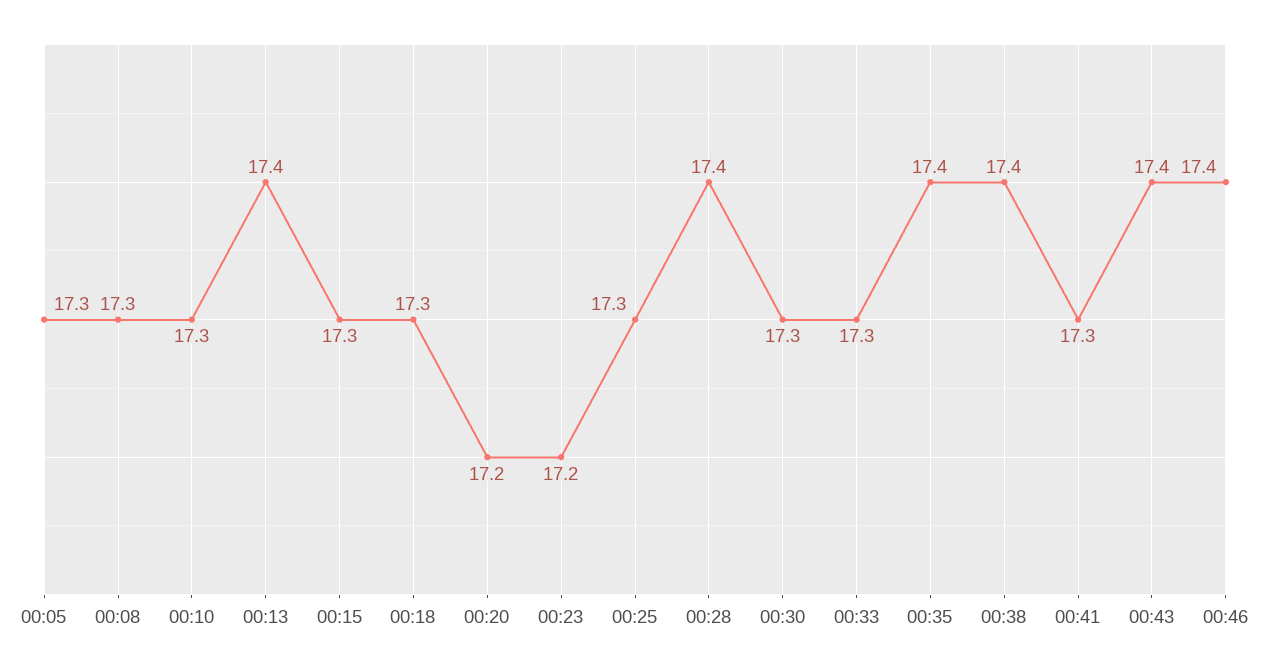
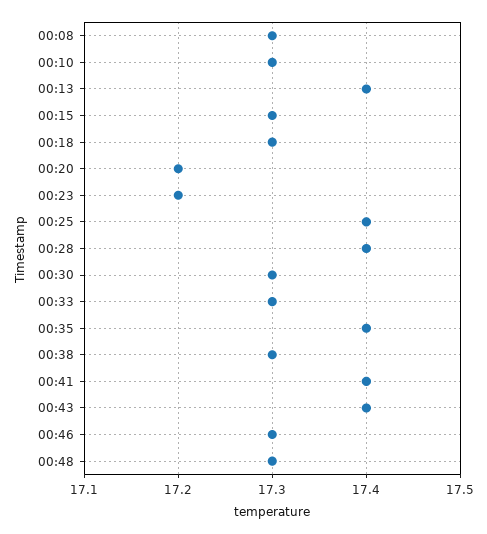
00:05: 17.3 -> none
00:25: 17.3 -> 17.4
00:38: 17.4 -> 17.3
00:41: 17.3 -> 17.4
00:46: 17.4 -> 17.3
00:48: none -> 17.3

